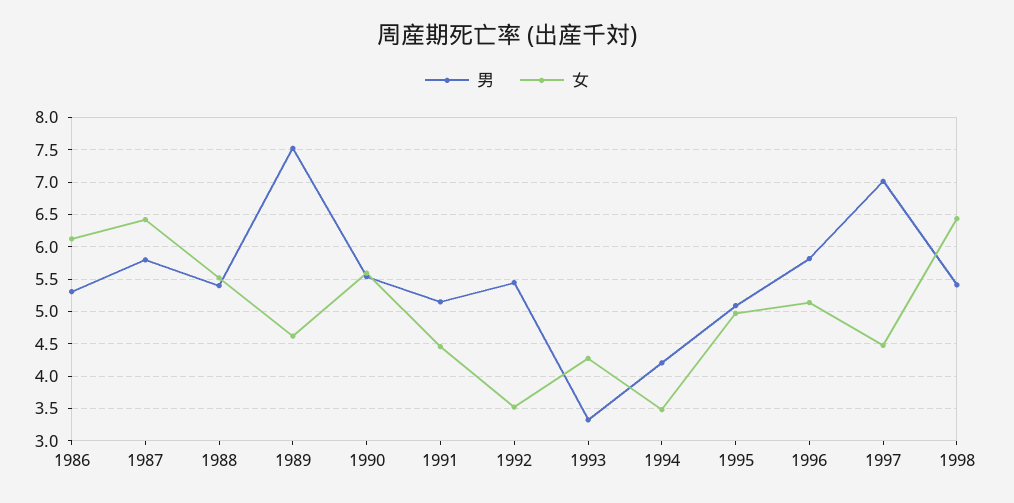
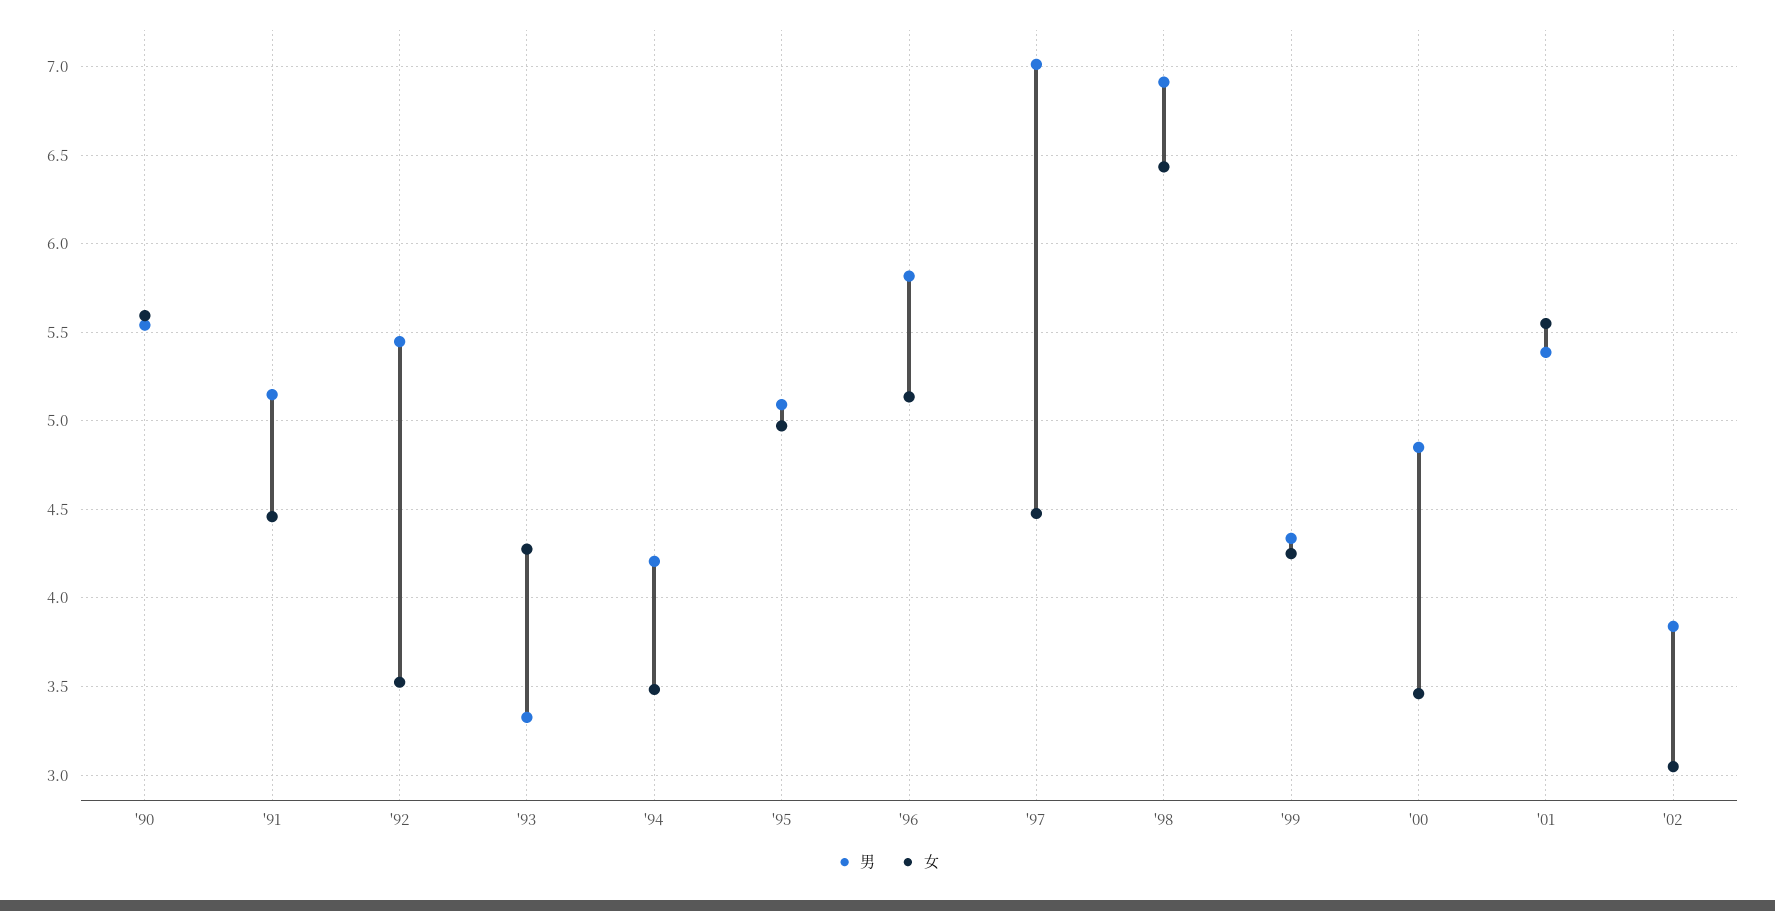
男, 1986: 5.3 -> none
女, 1986: 6.1 -> none
男, 1987: 5.8 -> none
女, 1987: 6.4 -> none
男, 1988: 5.4 -> none
女, 1988: 5.5 -> none
男, 1989: 7.5 -> none
女, 1989: 4.6 -> none
男, 1998: 5.4 -> 6.9
男, '99: none -> 4.35
女, '99: none -> 4.25
男, '00: none -> 4.85
女, '00: none -> 3.45
男, '01: none -> 5.4
女, '01: none -> 5.55
男, '02: none -> 3.85
女, '02: none -> 3.05

